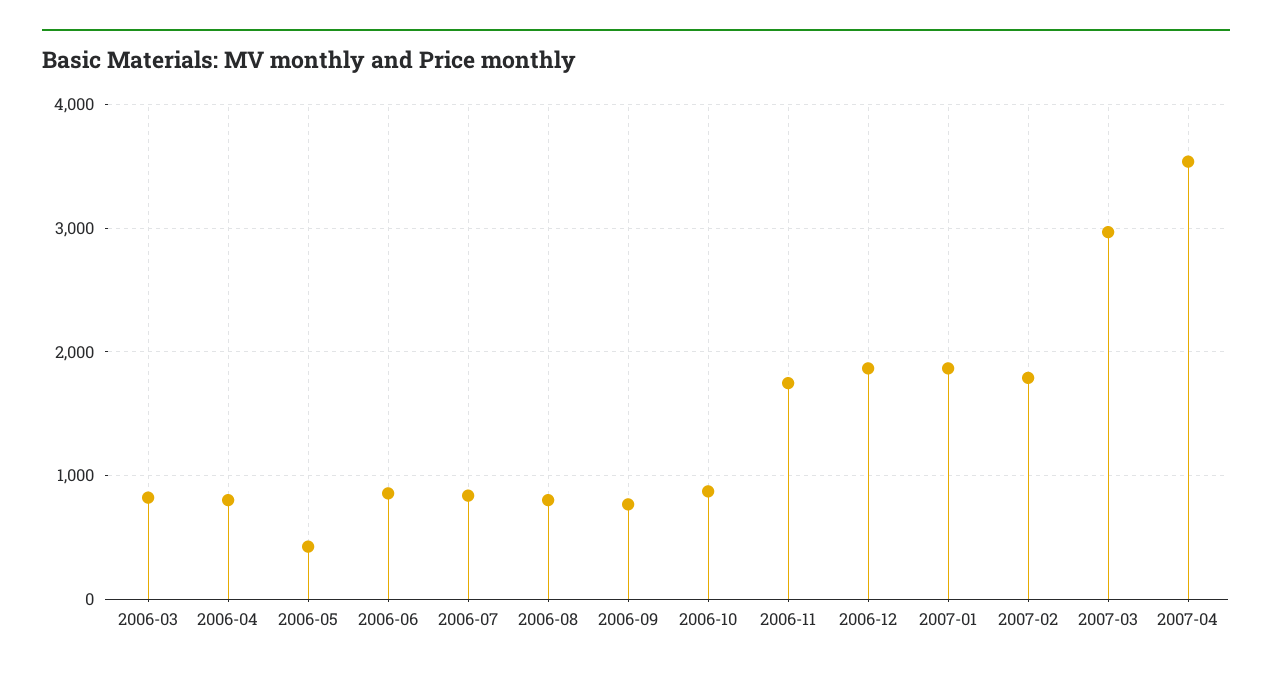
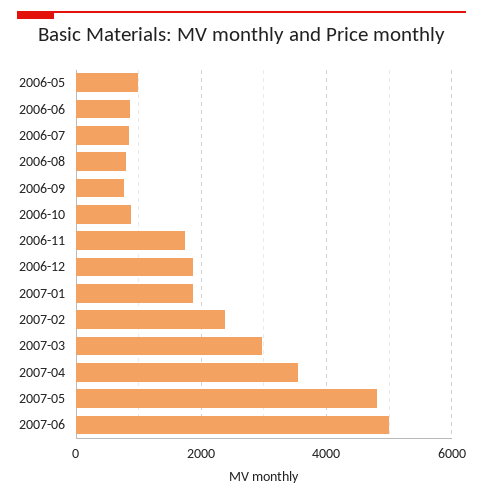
2006-03: 800 -> none
2006-04: 800 -> none
2006-05: 400 -> 1000
2007-02: 1800 -> 2400
2007-05: none -> 4800
2007-06: none -> 5000

